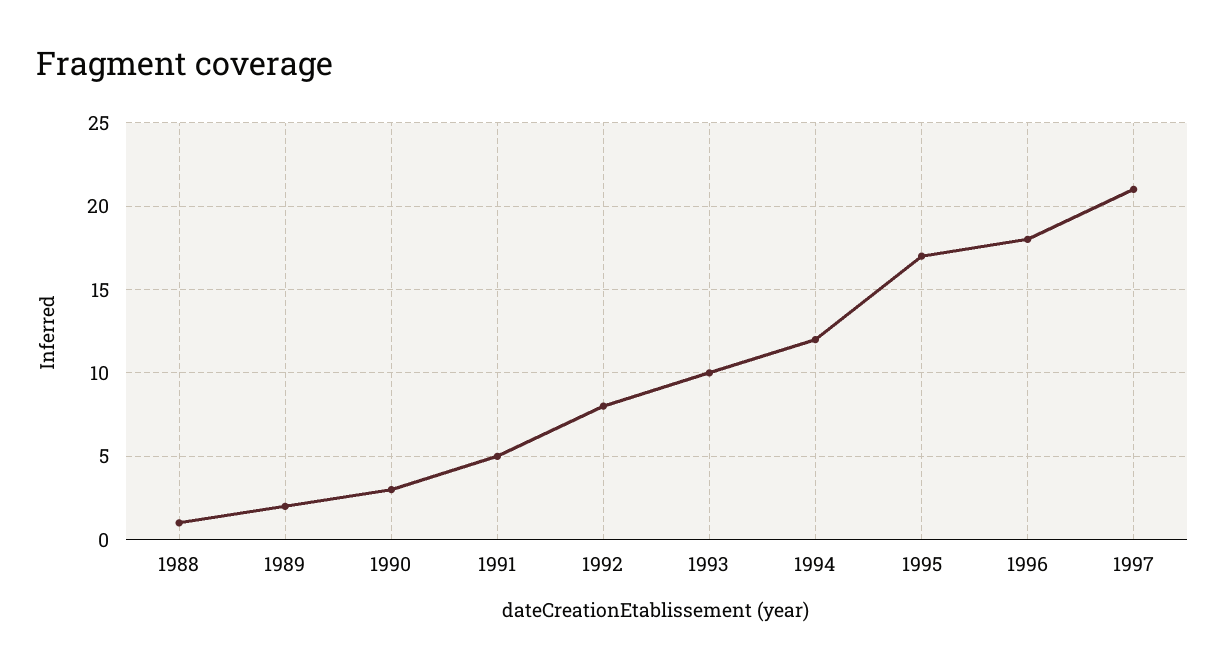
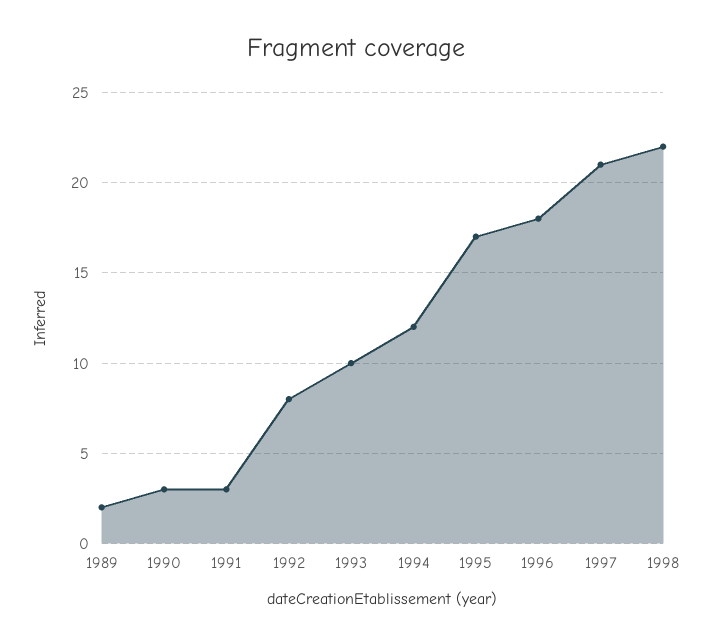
1988: 1 -> none
1991: 5 -> 3
1998: none -> 22

